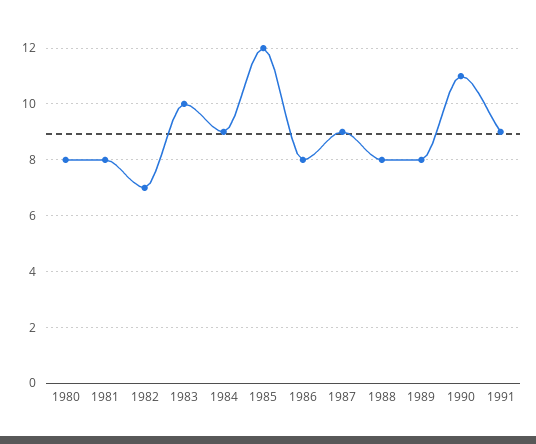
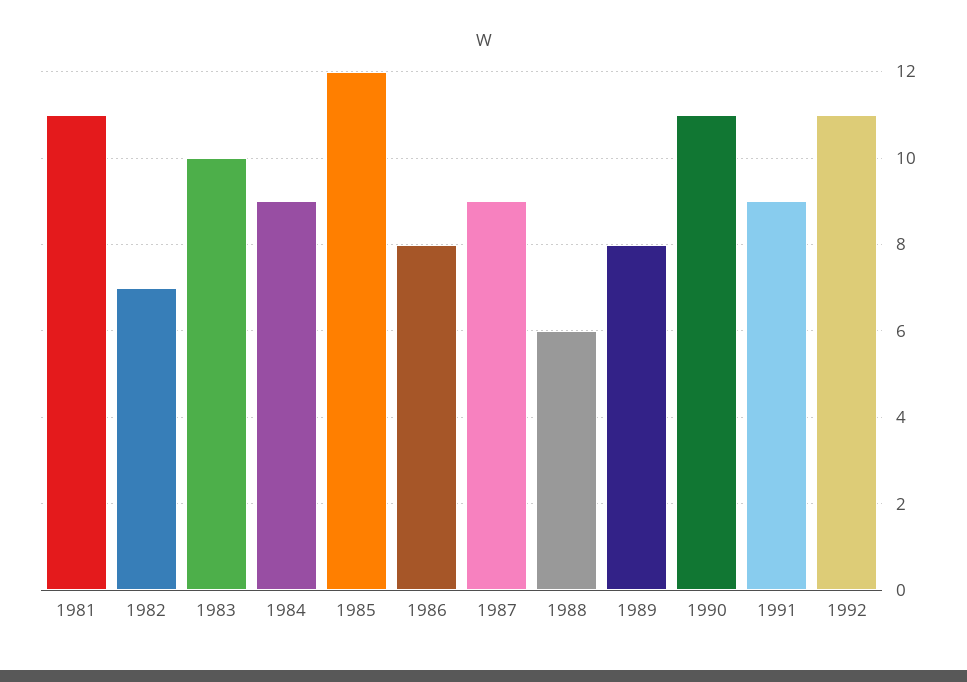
1980: 8 -> none
1981: 8 -> 11
1988: 8 -> 6
1992: none -> 11

